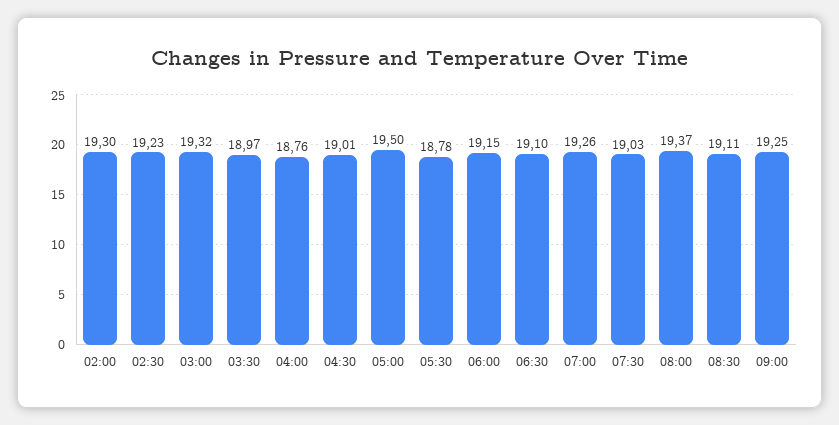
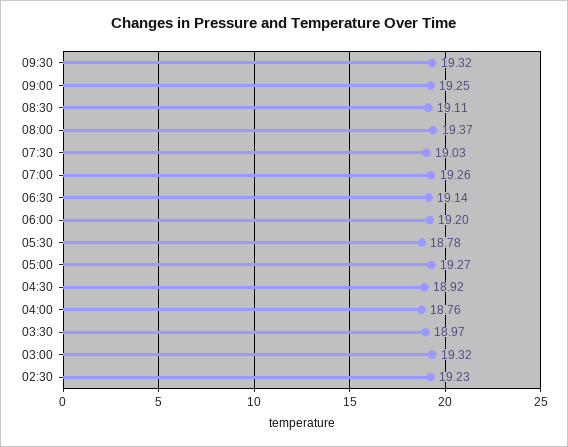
02:00: 19.3 -> none
04:30: 19.01 -> 18.92
05:00: 19.5 -> 19.27
06:00: 19.15 -> 19.2
06:30: 19.1 -> 19.14
09:30: none -> 19.32

